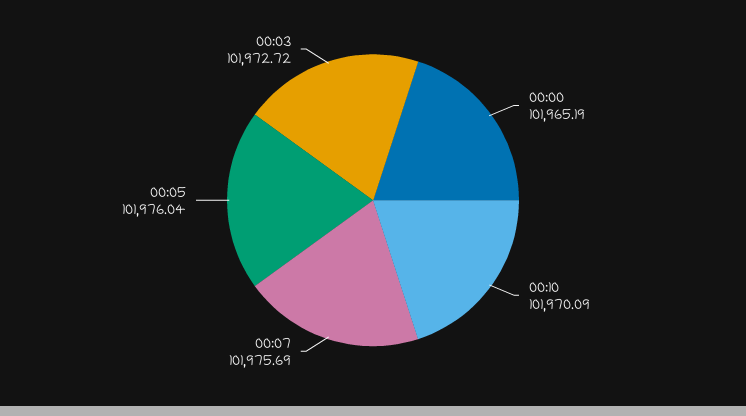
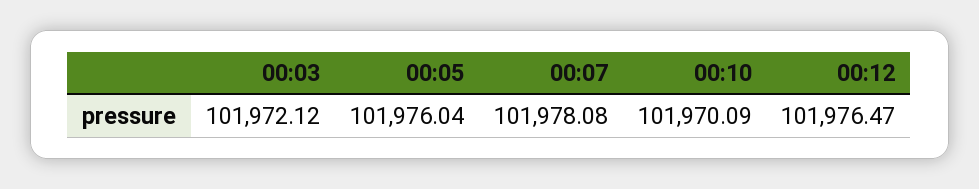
00:00: 101965.19 -> none
00:07: 101975.69 -> 101978.08
00:03: 101972.72 -> 101972.12
00:12: none -> 101976.47

